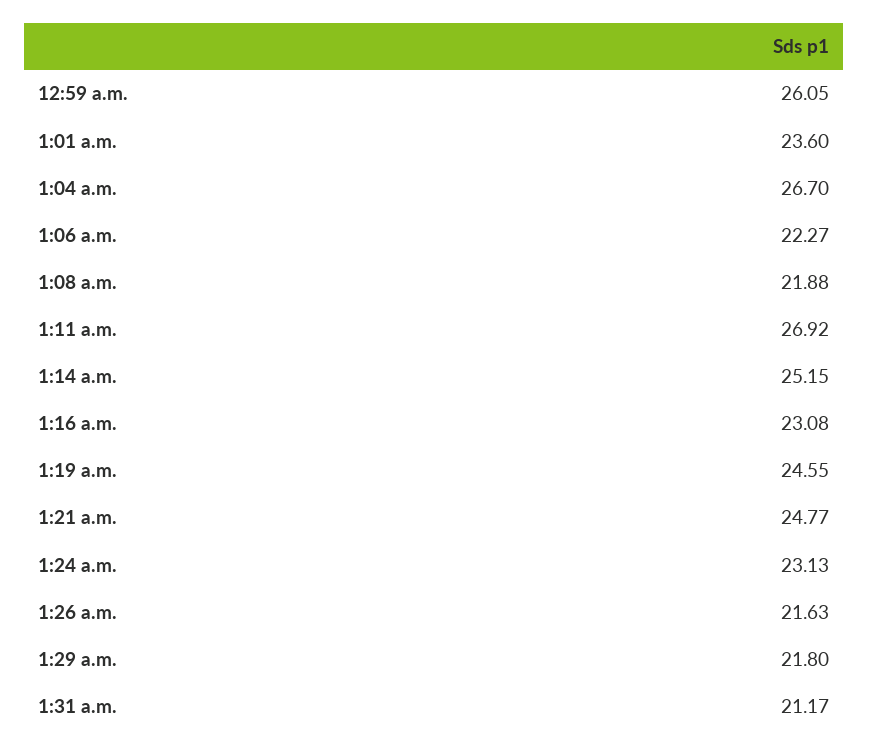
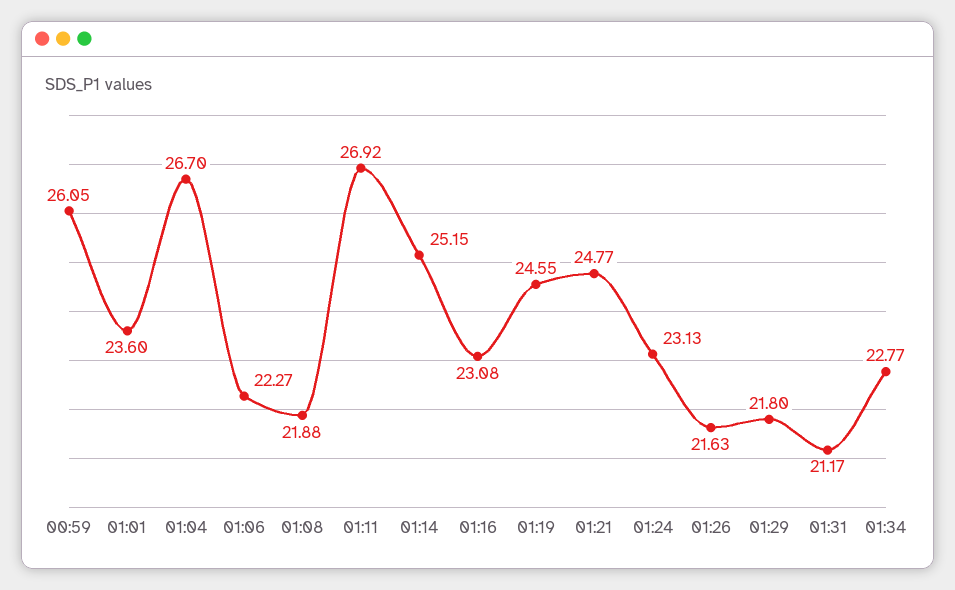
01:34: none -> 22.77

